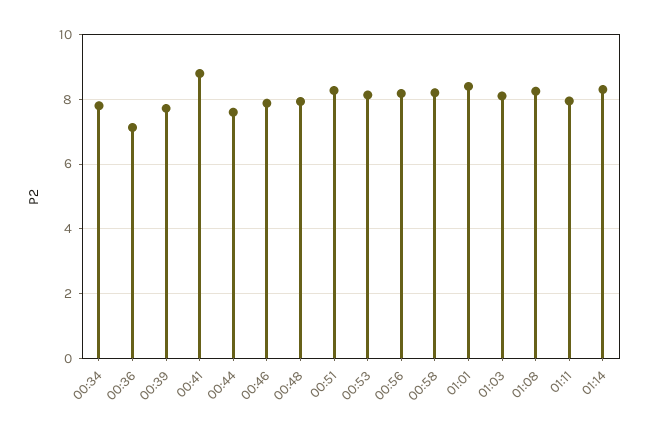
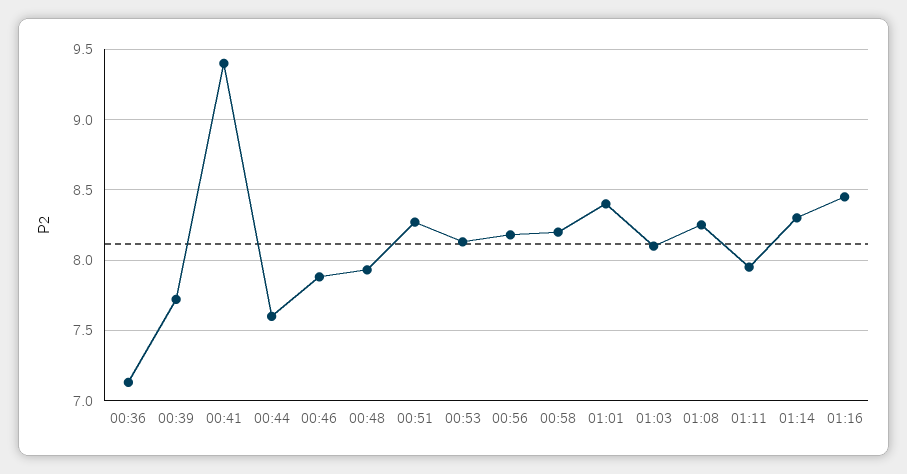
00:34: 7.8 -> none
00:41: 8.8 -> 9.4
01:16: none -> 8.45

